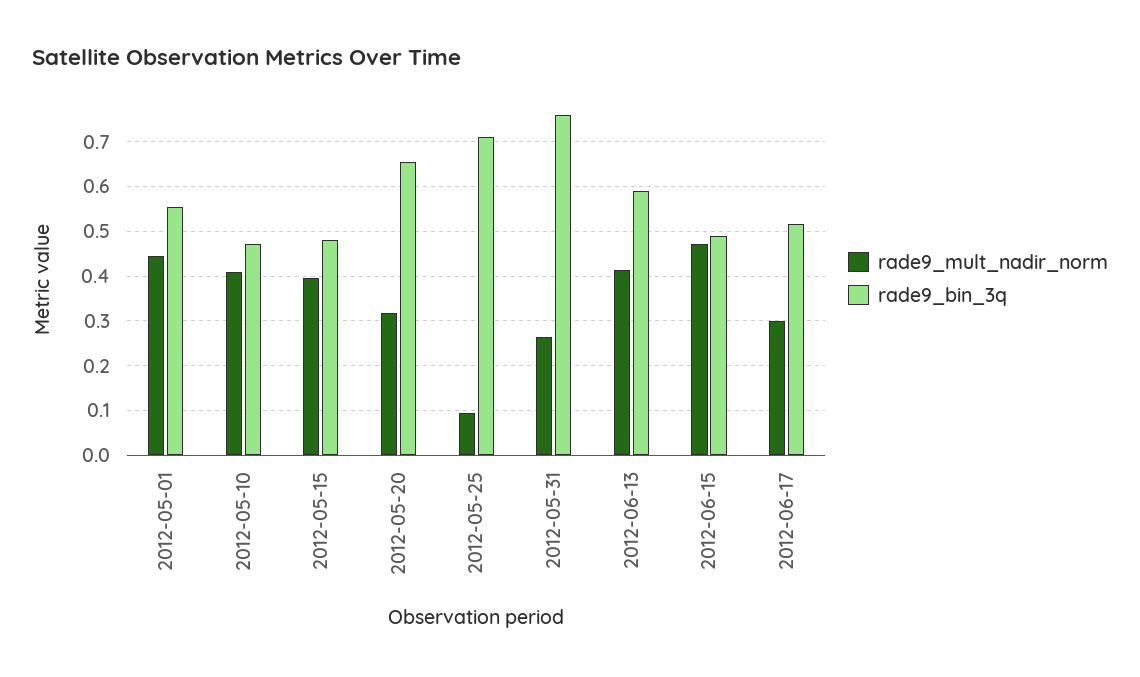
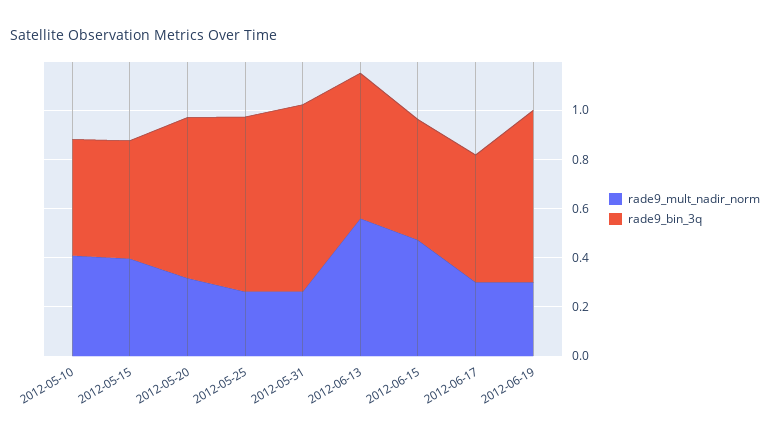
rade9_mult_nadir_norm, 2012-05-01: 0.44 -> none
rade9_bin_3q, 2012-05-01: 0.56 -> none
rade9_mult_nadir_norm, 2012-05-25: 0.1 -> 0.25
rade9_mult_nadir_norm, 2012-06-13: 0.42 -> 0.55
rade9_mult_nadir_norm, 2012-06-19: none -> 0.3
rade9_bin_3q, 2012-06-19: none -> 0.7

